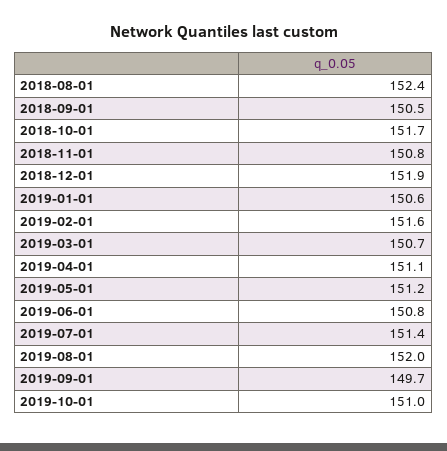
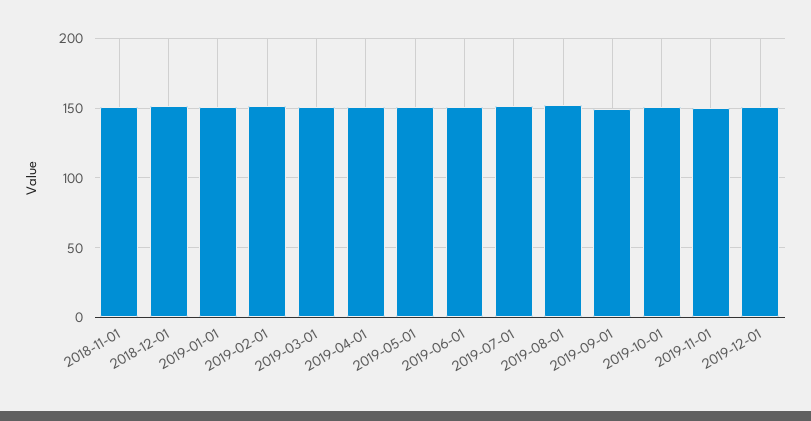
2018-08-01: 152.4 -> none
2018-09-01: 150.5 -> none
2018-10-01: 151.7 -> none
2019-11-01: none -> 150
2019-12-01: none -> 150

